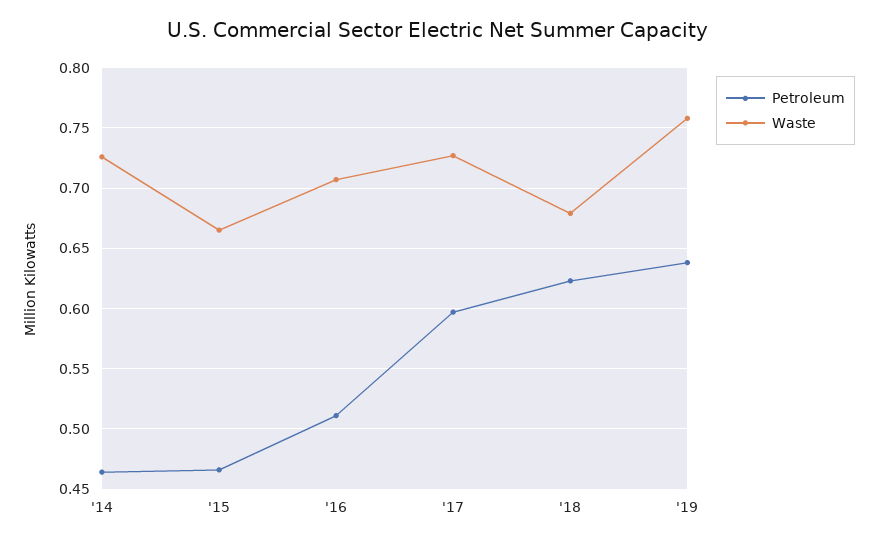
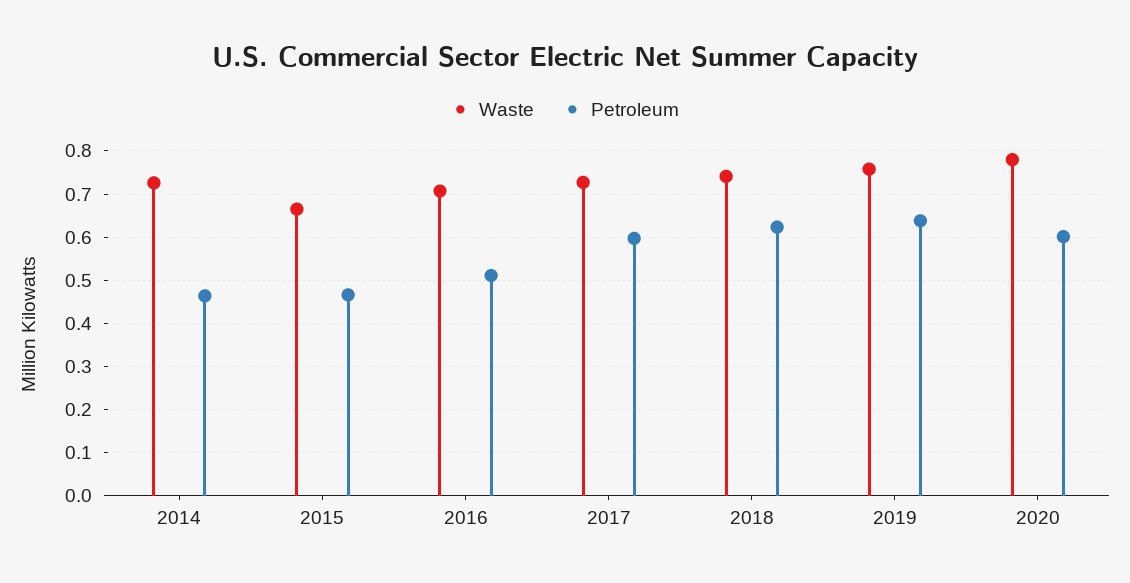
Waste, '18: 0.68 -> 0.74
Waste, 2020: none -> 0.78
Petroleum, 2020: none -> 0.6

